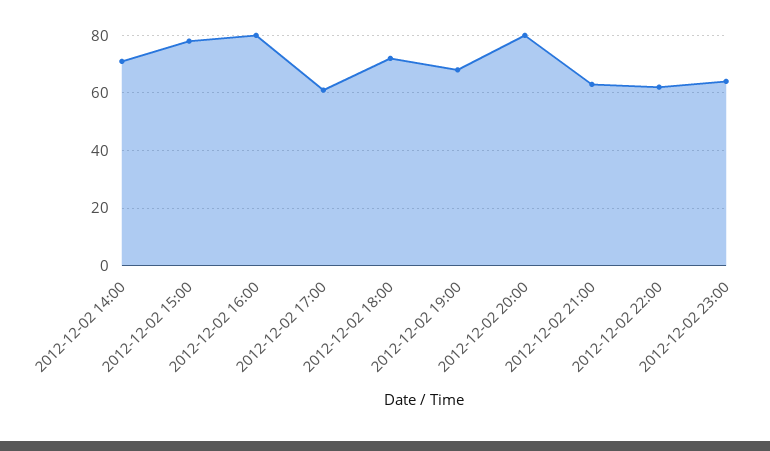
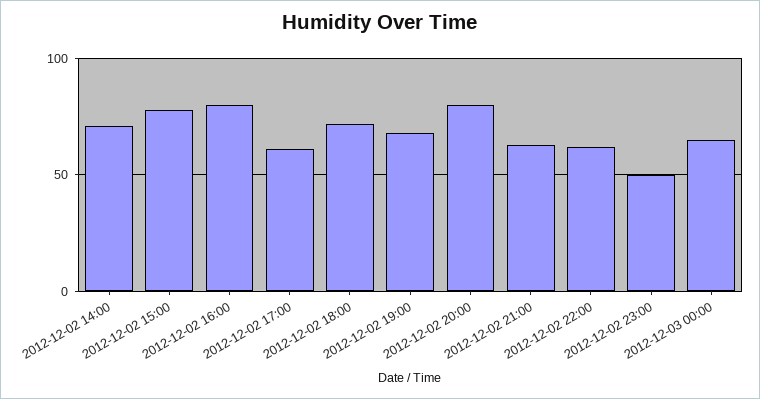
2012-12-02 23:00: 65 -> 50
2012-12-03 00:00: none -> 65

